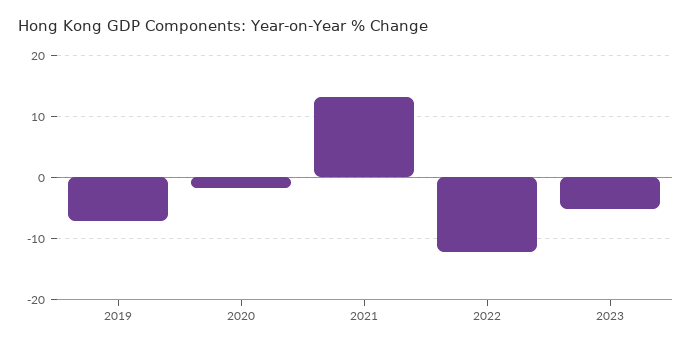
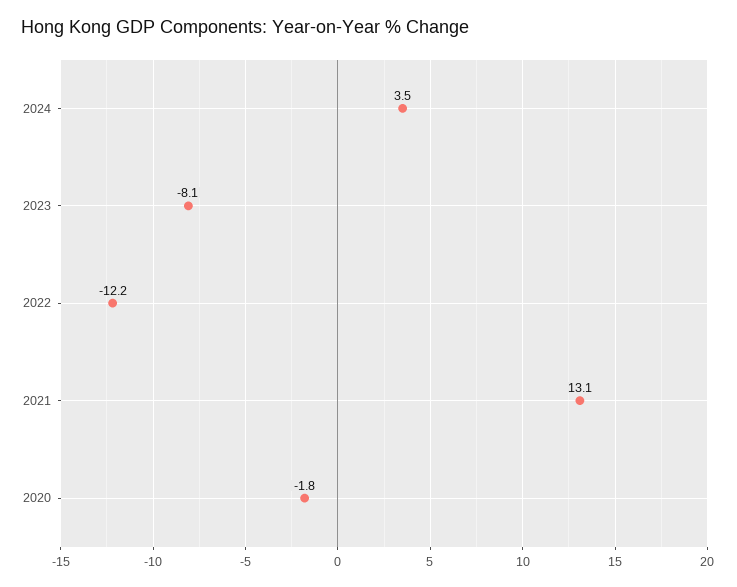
2019: -7 -> none
2023: -5 -> -8.1
2024: none -> 3.5

